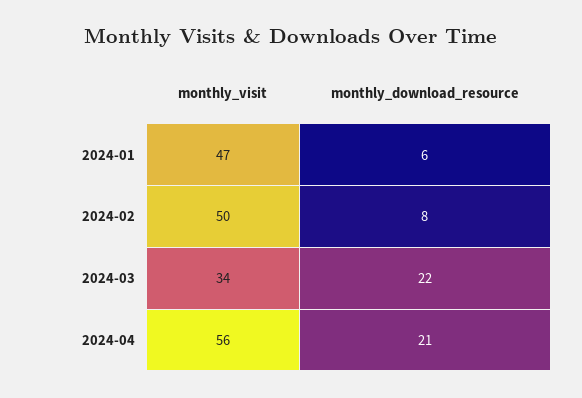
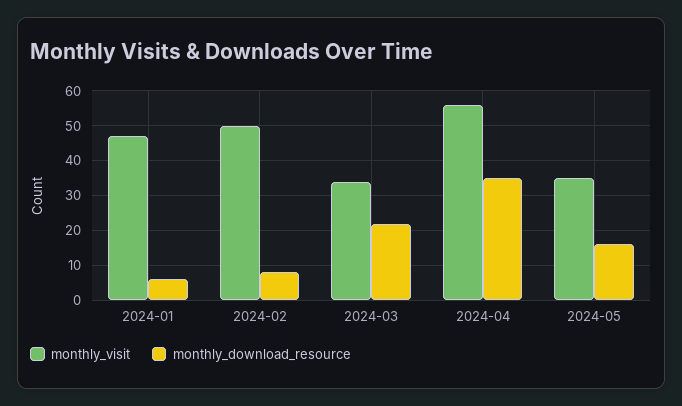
monthly_download_resource, 2024-04: 21 -> 35
monthly_visit, 2024-05: none -> 35
monthly_download_resource, 2024-05: none -> 15

